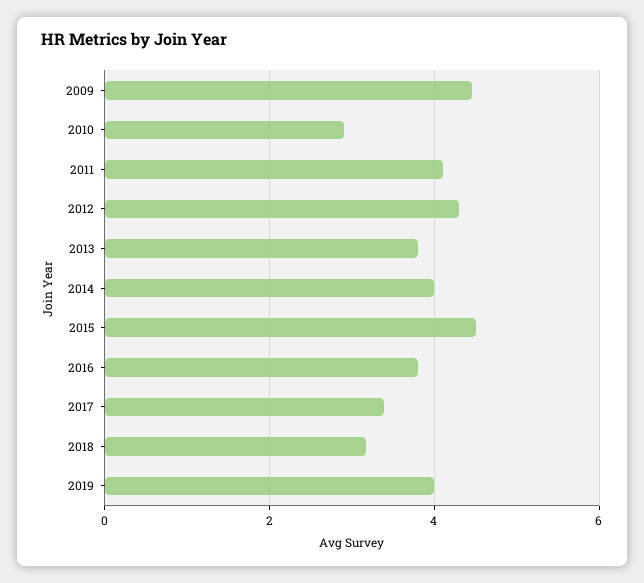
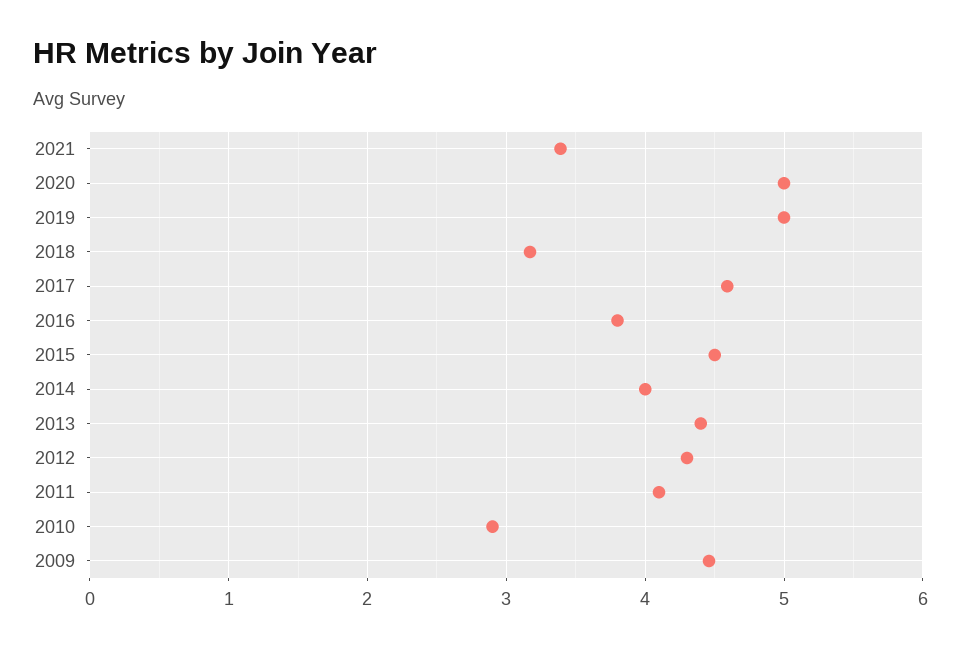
2013: 3.8 -> 4.4
2017: 3.4 -> 4.6
2019: 4 -> 5
2021: none -> 3.4
2020: none -> 5

